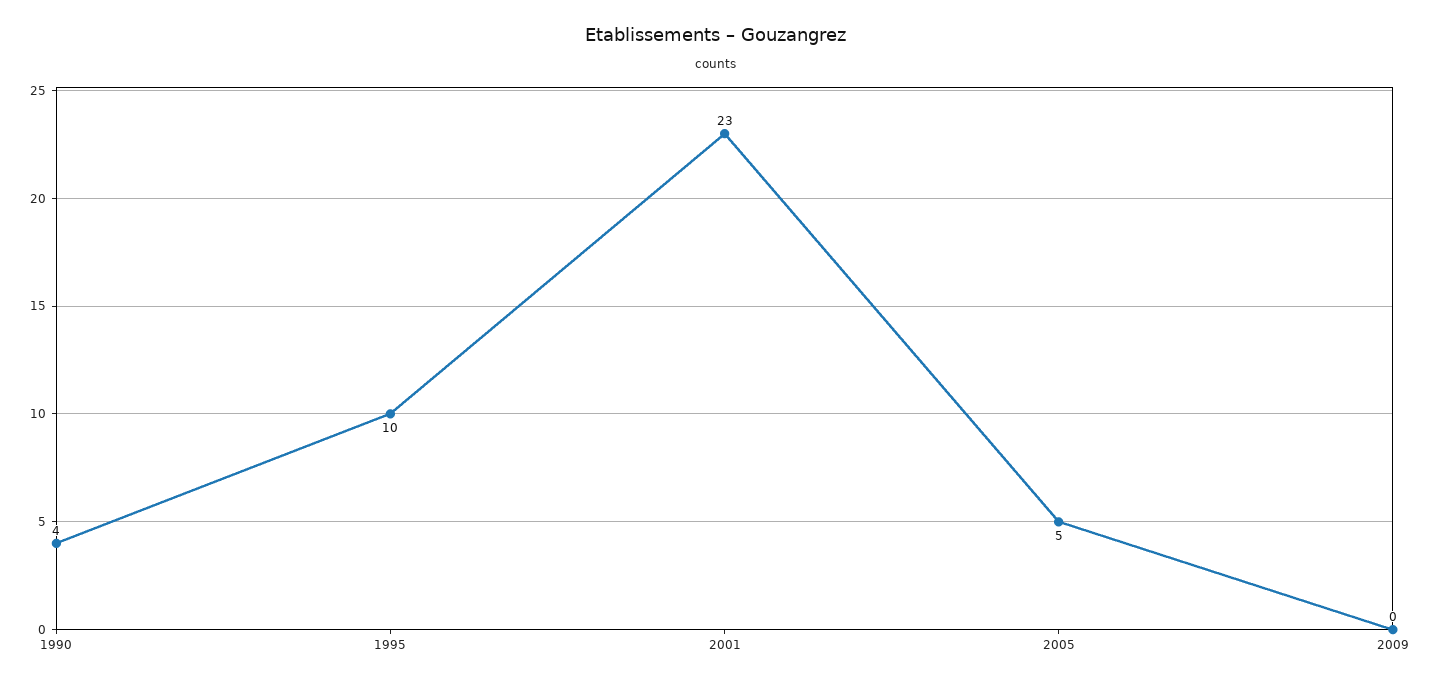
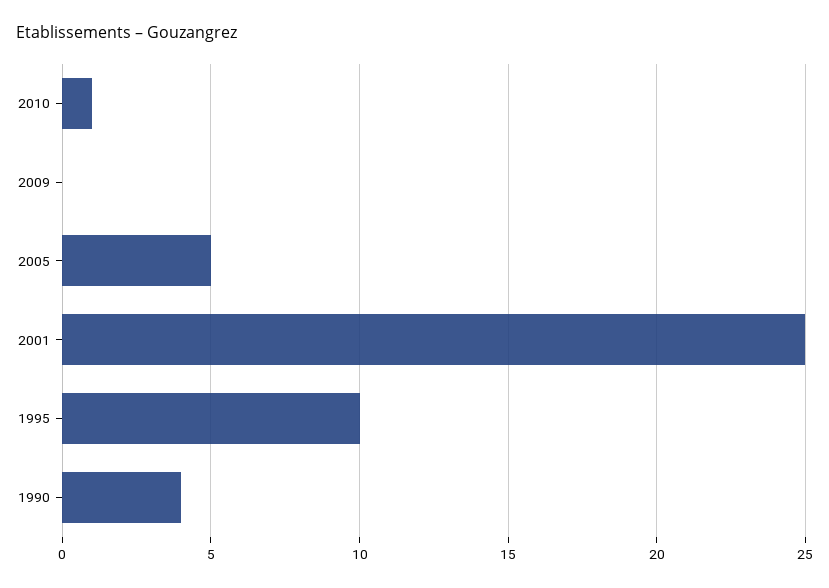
2001: 23 -> 25
2010: none -> 1

